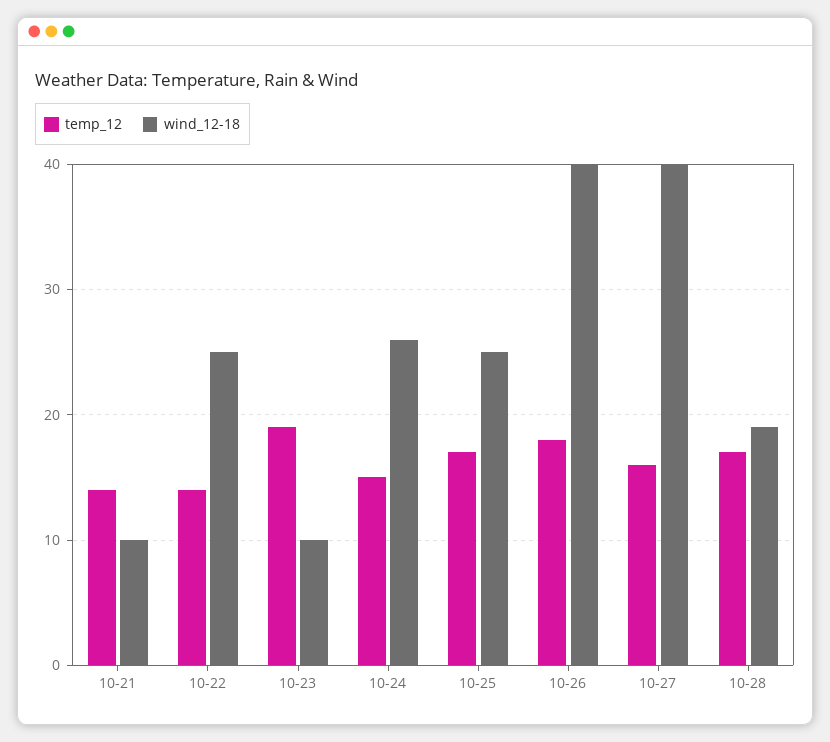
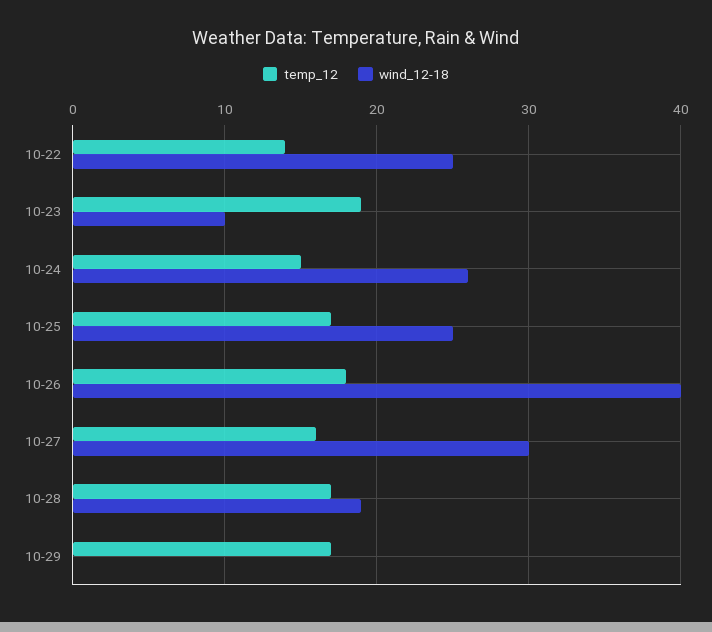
temp_12, 10-21: 14 -> none
wind_12-18, 10-21: 10 -> none
wind_12-18, 10-27: 40 -> 30
temp_12, 10-29: none -> 17
wind_12-18, 10-29: none -> 0

